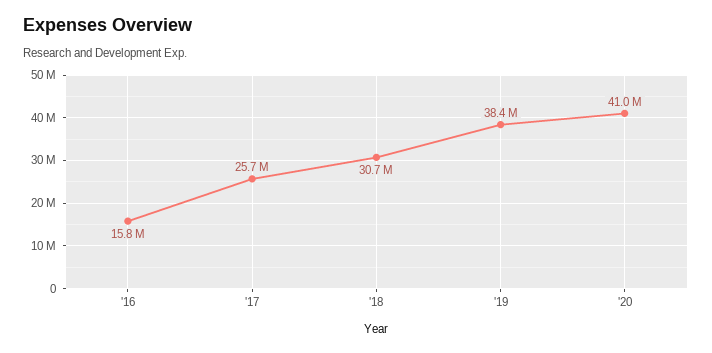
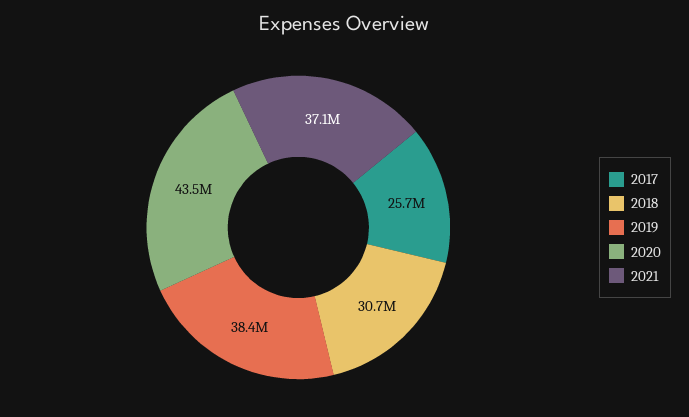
'16: 15800000 -> none
'20: 41000000 -> 43500000
2021: none -> 37100000

